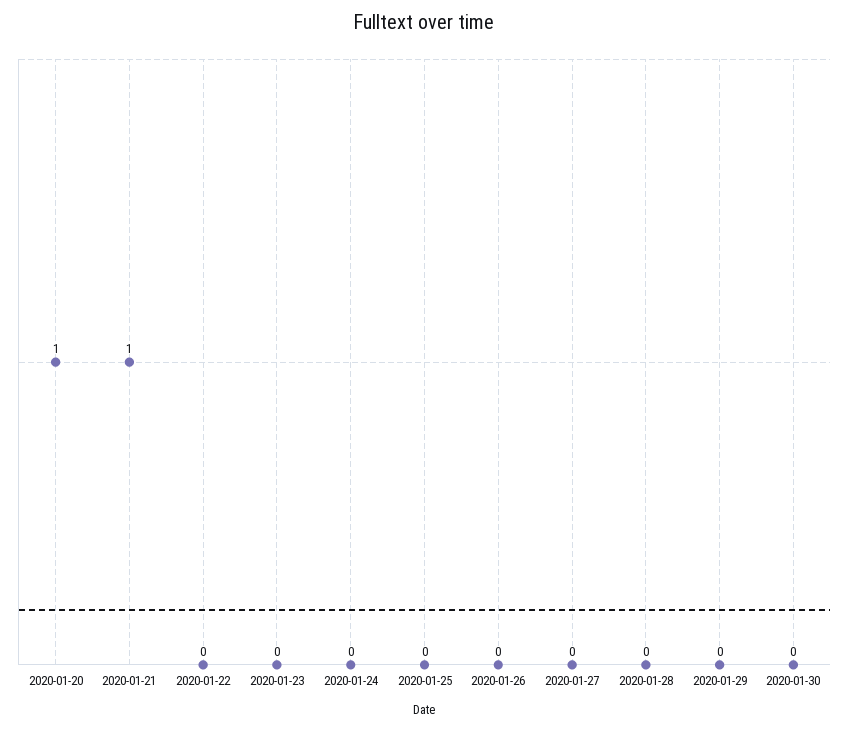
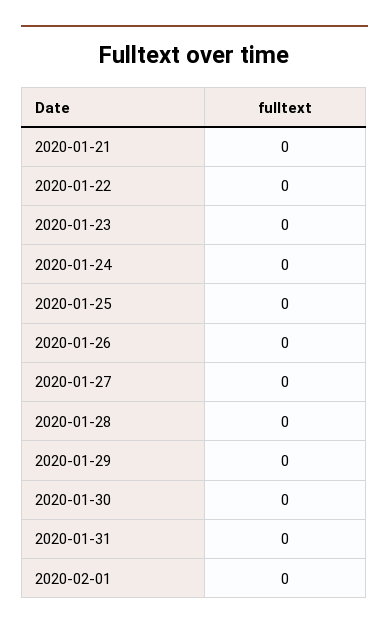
2020-01-20: 1 -> none
2020-01-21: 1 -> 0
2020-01-31: none -> 0
2020-02-01: none -> 0

